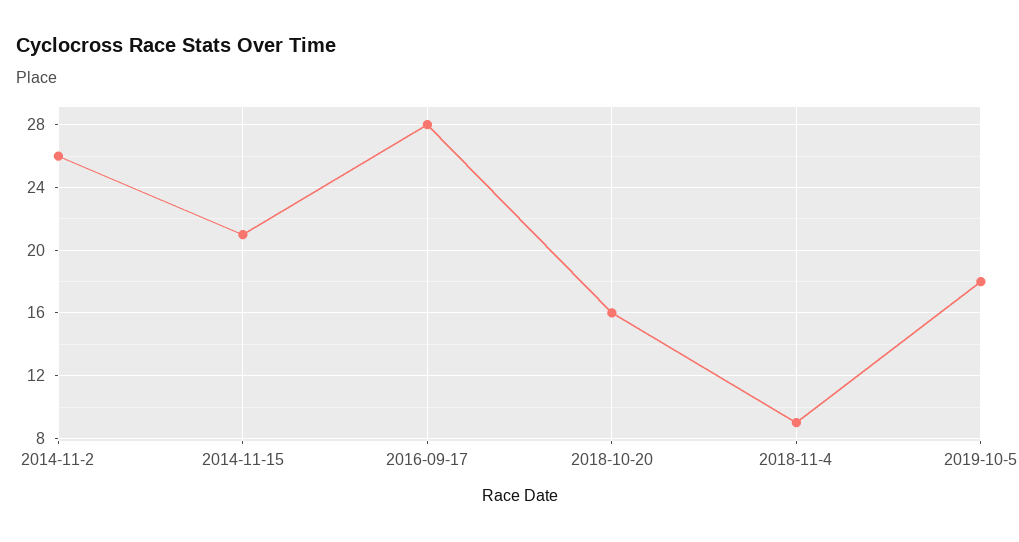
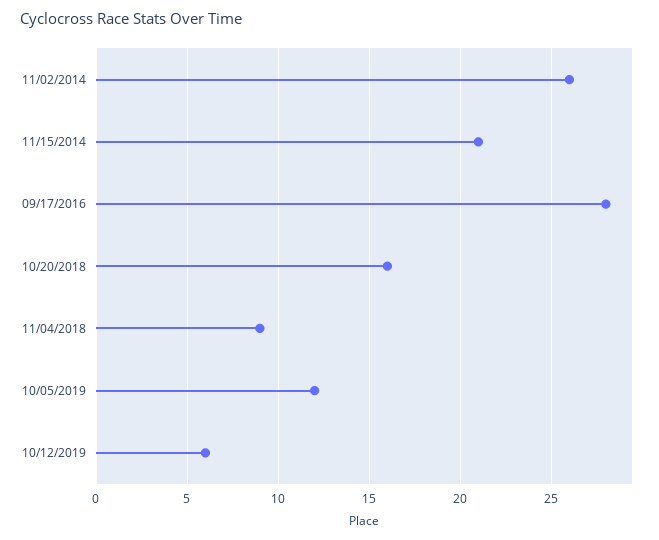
2019-10-5: 18 -> 12
10/12/2019: none -> 6

